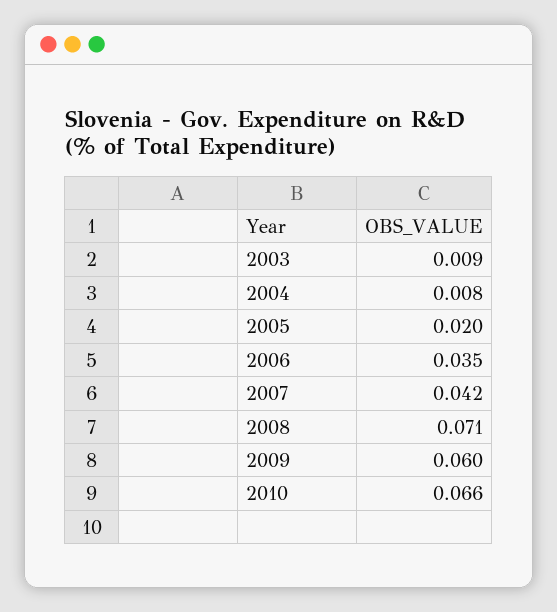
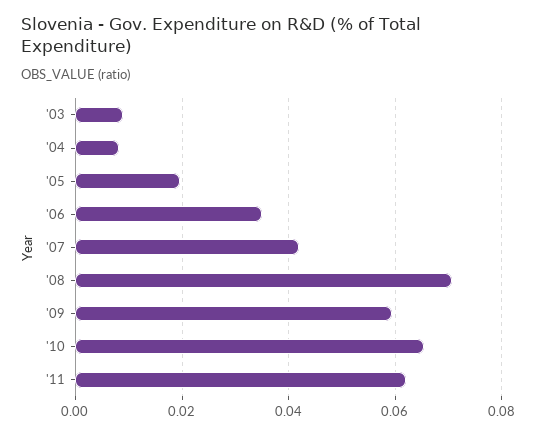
'11: none -> 0.062

